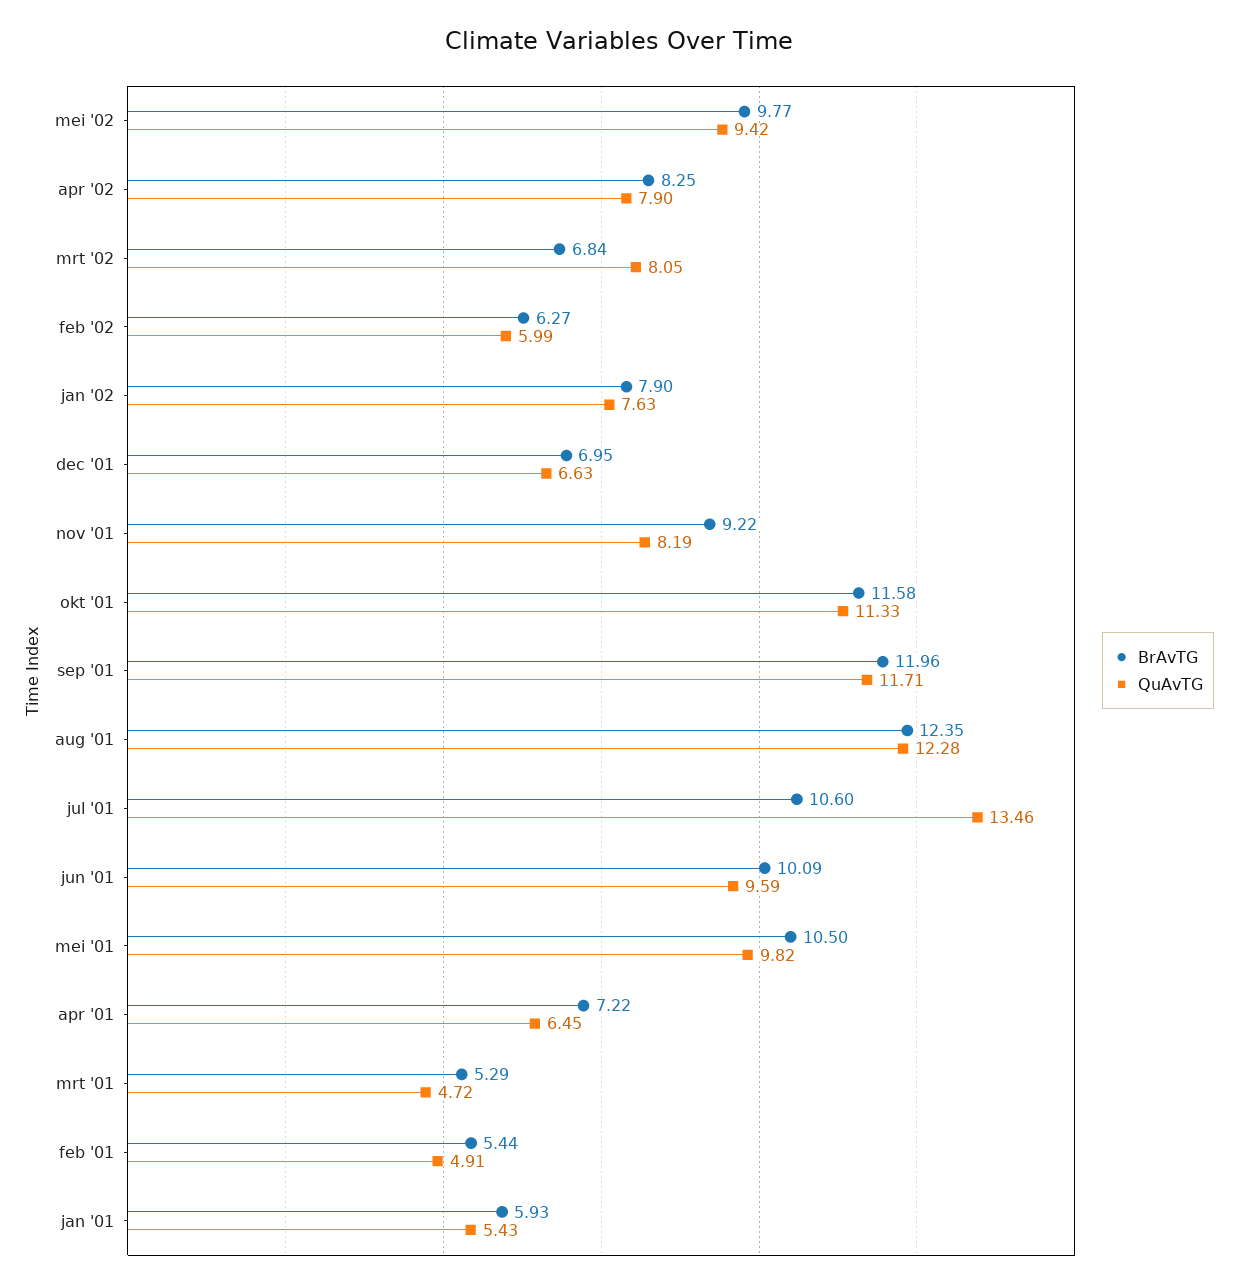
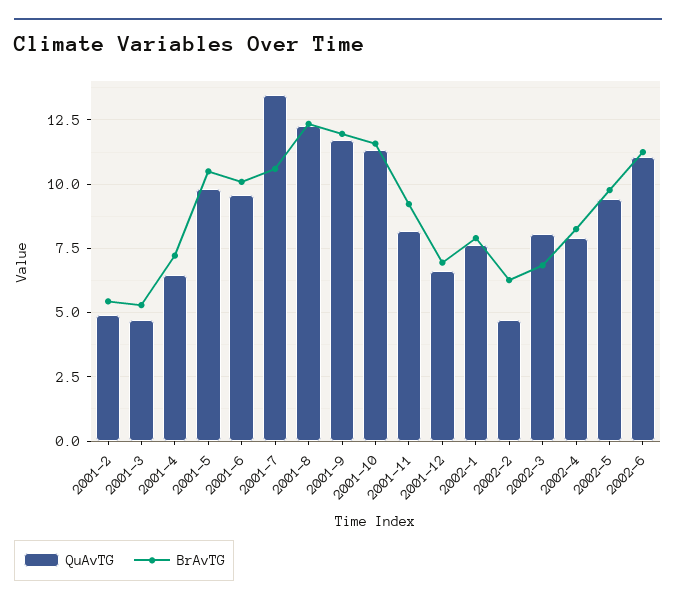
QuAvTG, feb '02: 5.99 -> 4.75
BrAvTG, jan '01: 5.93 -> none
QuAvTG, jan '01: 5.43 -> none
QuAvTG, 2002-6: none -> 11
BrAvTG, 2002-6: none -> 11.25

